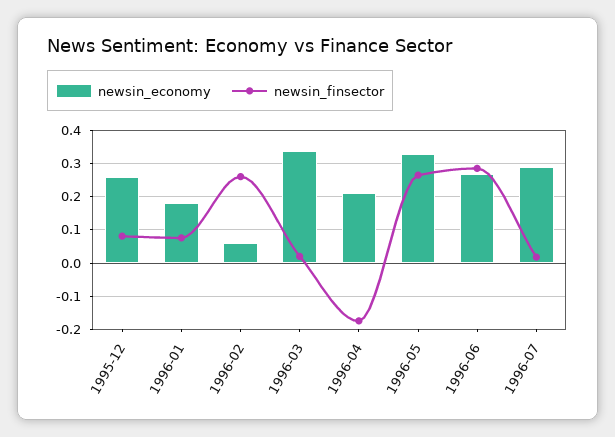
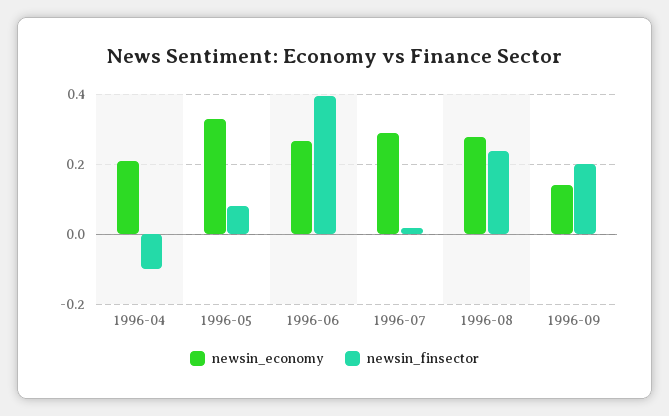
newsin_economy, 1995-12: 0.26 -> none
newsin_finsector, 1995-12: 0.08 -> none
newsin_economy, 1996-01: 0.18 -> none
newsin_finsector, 1996-01: 0.08 -> none
newsin_economy, 1996-02: 0.06 -> none
newsin_finsector, 1996-02: 0.26 -> none
newsin_economy, 1996-03: 0.34 -> none
newsin_finsector, 1996-03: 0.02 -> none
newsin_finsector, 1996-04: -0.18 -> -0.1
newsin_finsector, 1996-05: 0.26 -> 0.08
newsin_finsector, 1996-06: 0.28 -> 0.4
newsin_economy, 1996-08: none -> 0.28
newsin_finsector, 1996-08: none -> 0.24
newsin_economy, 1996-09: none -> 0.14
newsin_finsector, 1996-09: none -> 0.2

